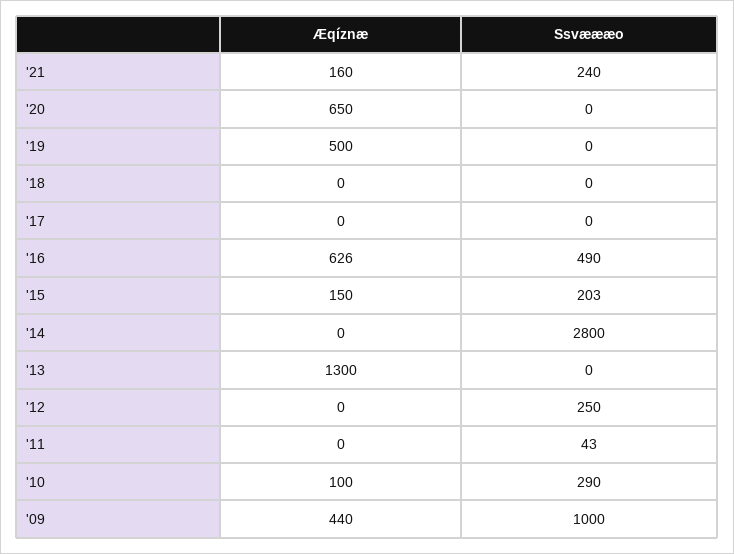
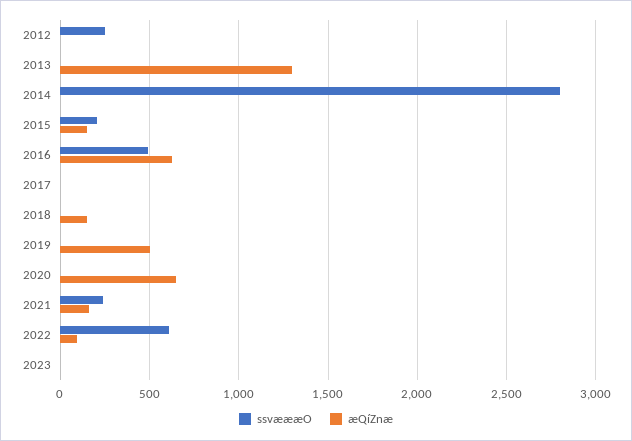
Æqíznæ, '18: 0 -> 150
Æqíznæ, '11: 0 -> none
Ssvæææo, '11: 43 -> none
Æqíznæ, '10: 100 -> none
Ssvæææo, '10: 290 -> none
Æqíznæ, '09: 440 -> none
Ssvæææo, '09: 1000 -> none
Ssvæææo, 2022: none -> 600
Æqíznæ, 2022: none -> 100
Ssvæææo, 2023: none -> 0
Æqíznæ, 2023: none -> 0

